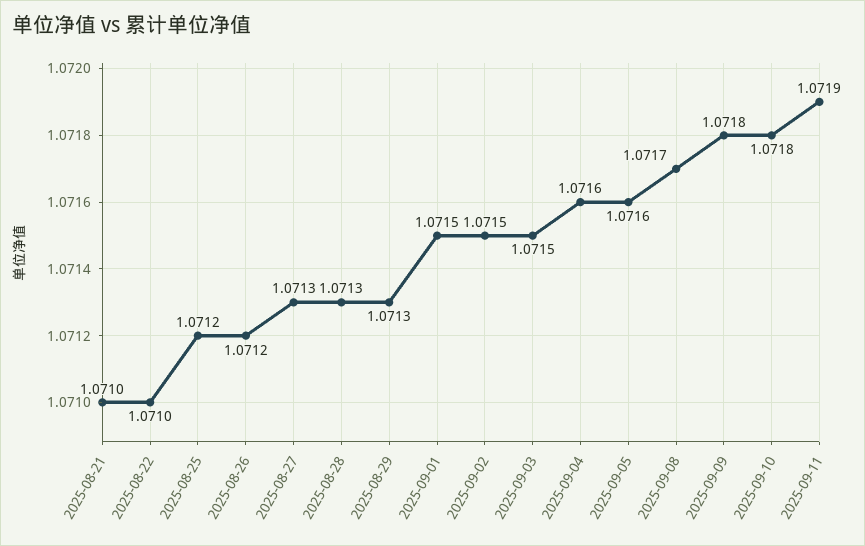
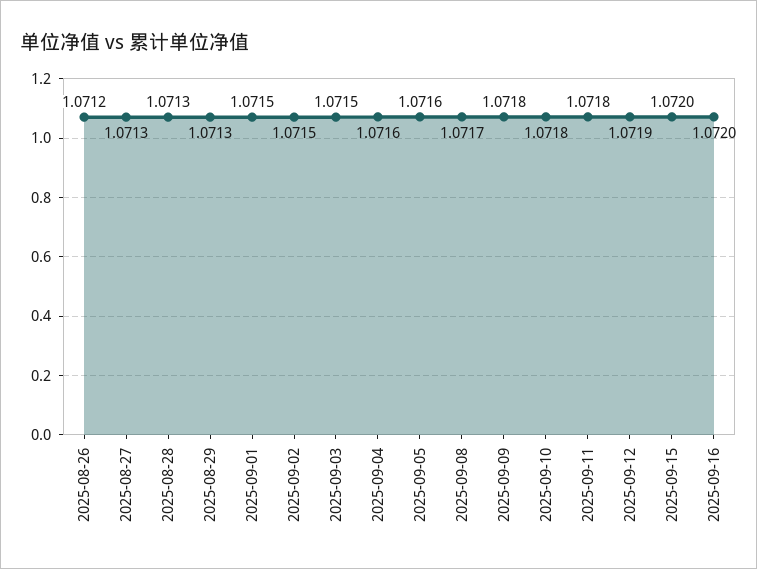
2025-08-21: 1.071 -> none
2025-08-22: 1.071 -> none
2025-08-25: 1.0712 -> none
2025-09-11: 1.0719 -> 1.0718
2025-09-12: none -> 1.0719
2025-09-15: none -> 1.072
2025-09-16: none -> 1.072

